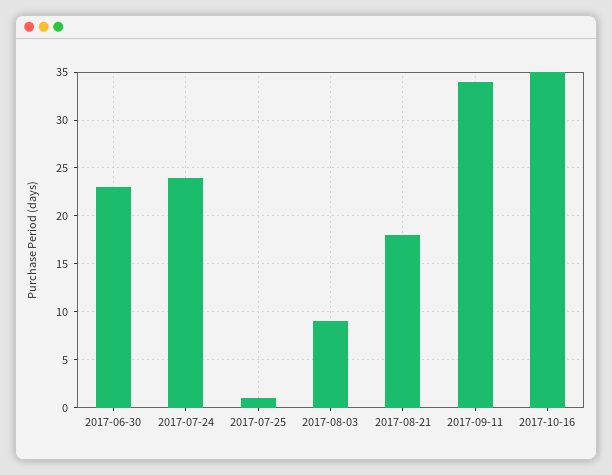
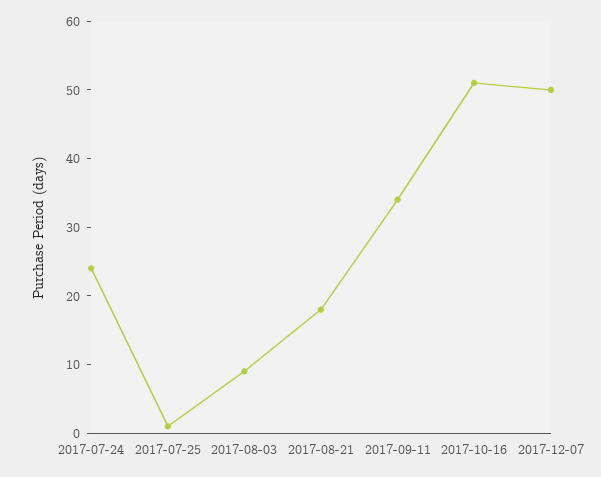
2017-06-30: 23 -> none
2017-10-16: 35 -> 50
2017-12-07: none -> 50

